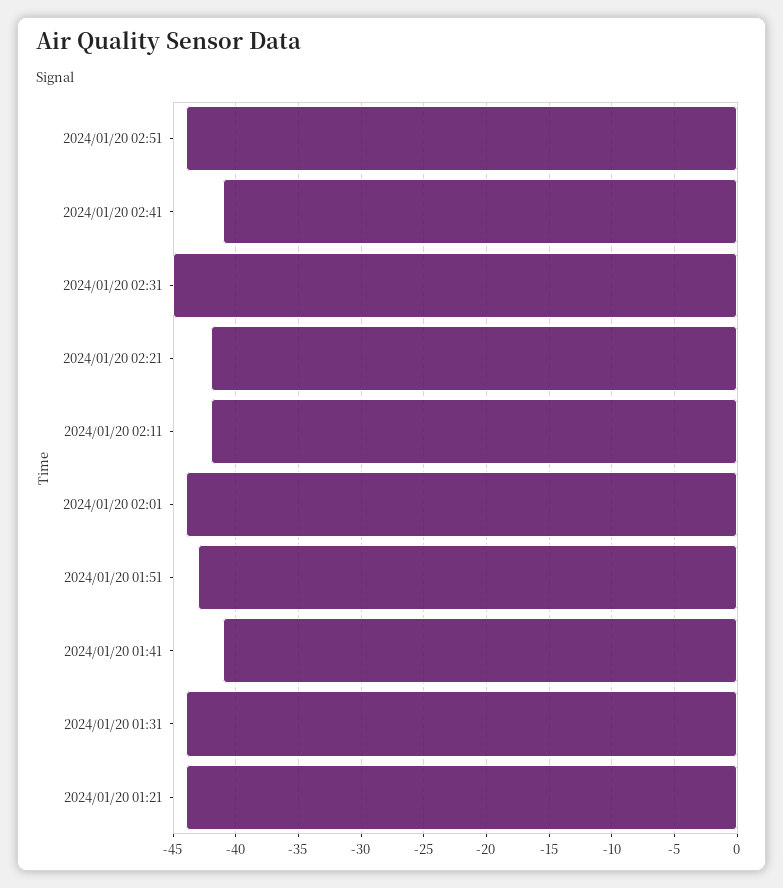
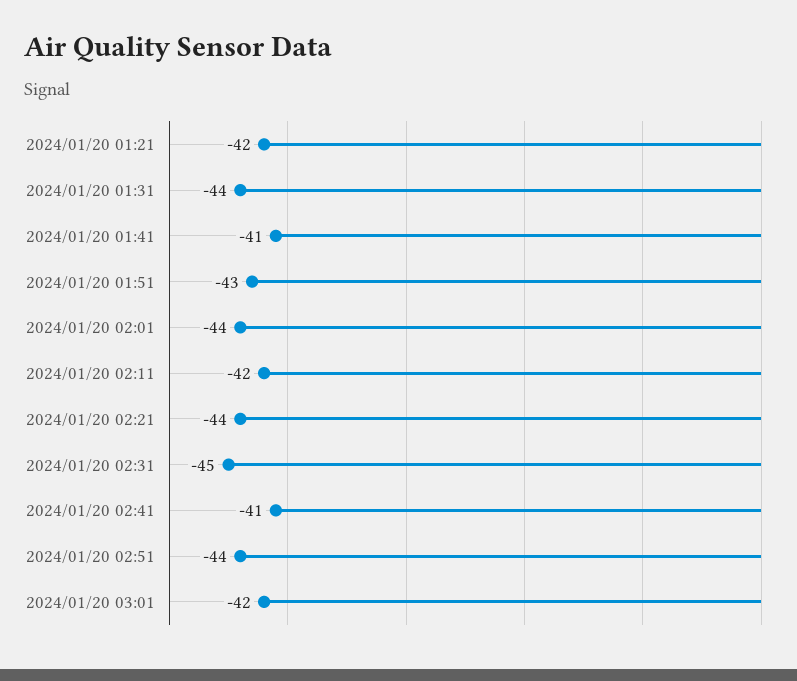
2024/01/20 02:21: -42 -> -44
2024/01/20 01:21: -44 -> -42
2024/01/20 03:01: none -> -42

